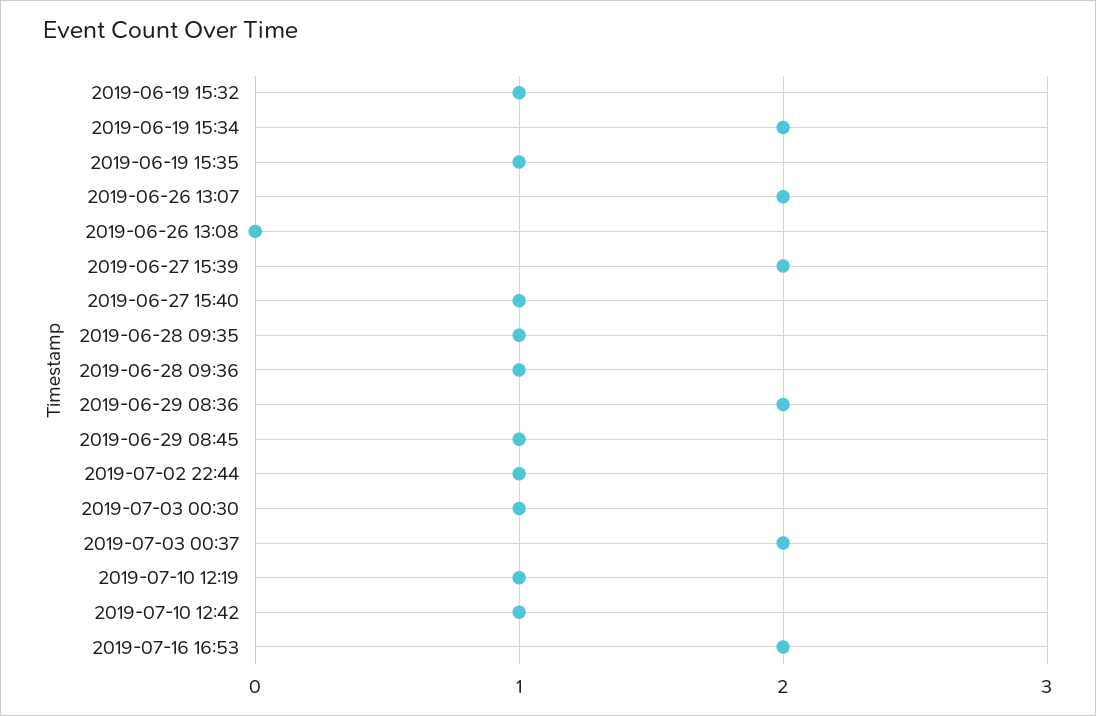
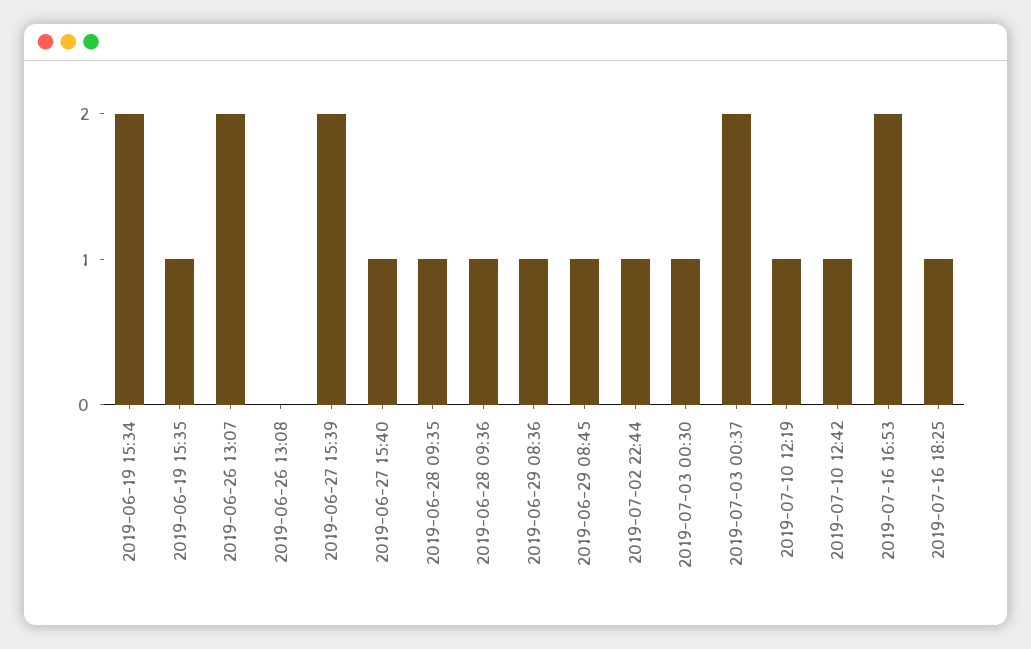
2019-06-19 15:32: 1 -> none
2019-06-29 08:36: 2 -> 1
2019-07-16 18:25: none -> 1

